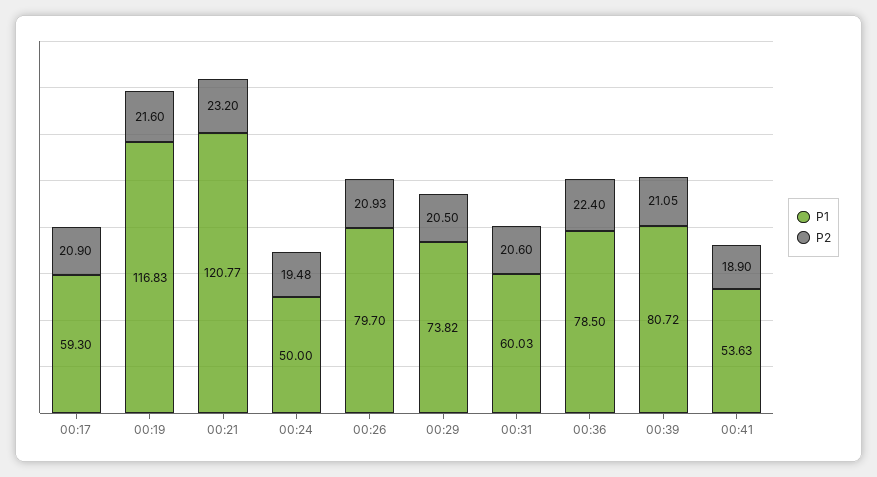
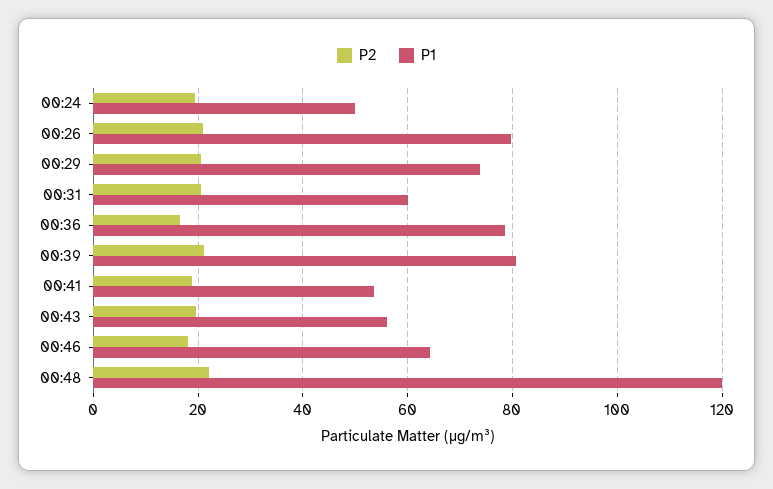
P1, 00:17: 59.3 -> none
P2, 00:17: 20.9 -> none
P1, 00:19: 116.83 -> none
P2, 00:19: 21.6 -> none
P1, 00:21: 120.77 -> none
P2, 00:21: 23.2 -> none
P2, 00:36: 22.4 -> 16
P2, 00:43: none -> 20
P1, 00:43: none -> 56
P2, 00:46: none -> 18
P1, 00:46: none -> 64
P2, 00:48: none -> 22
P1, 00:48: none -> 120

